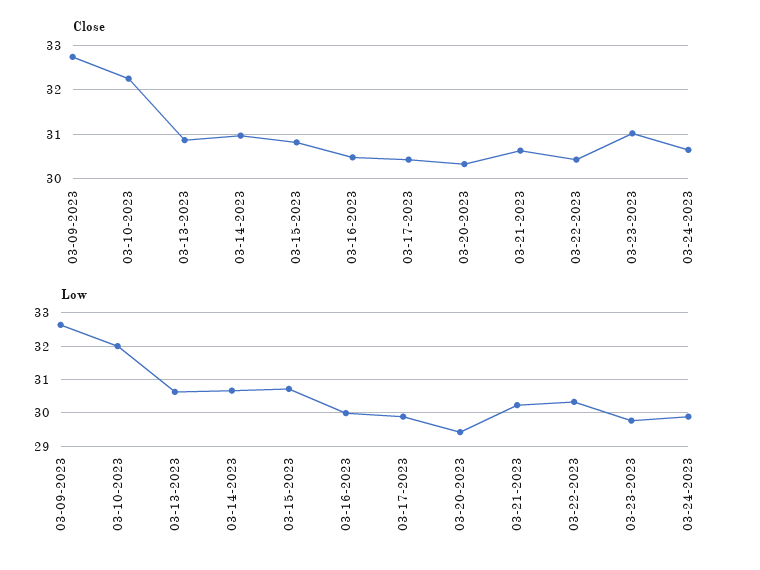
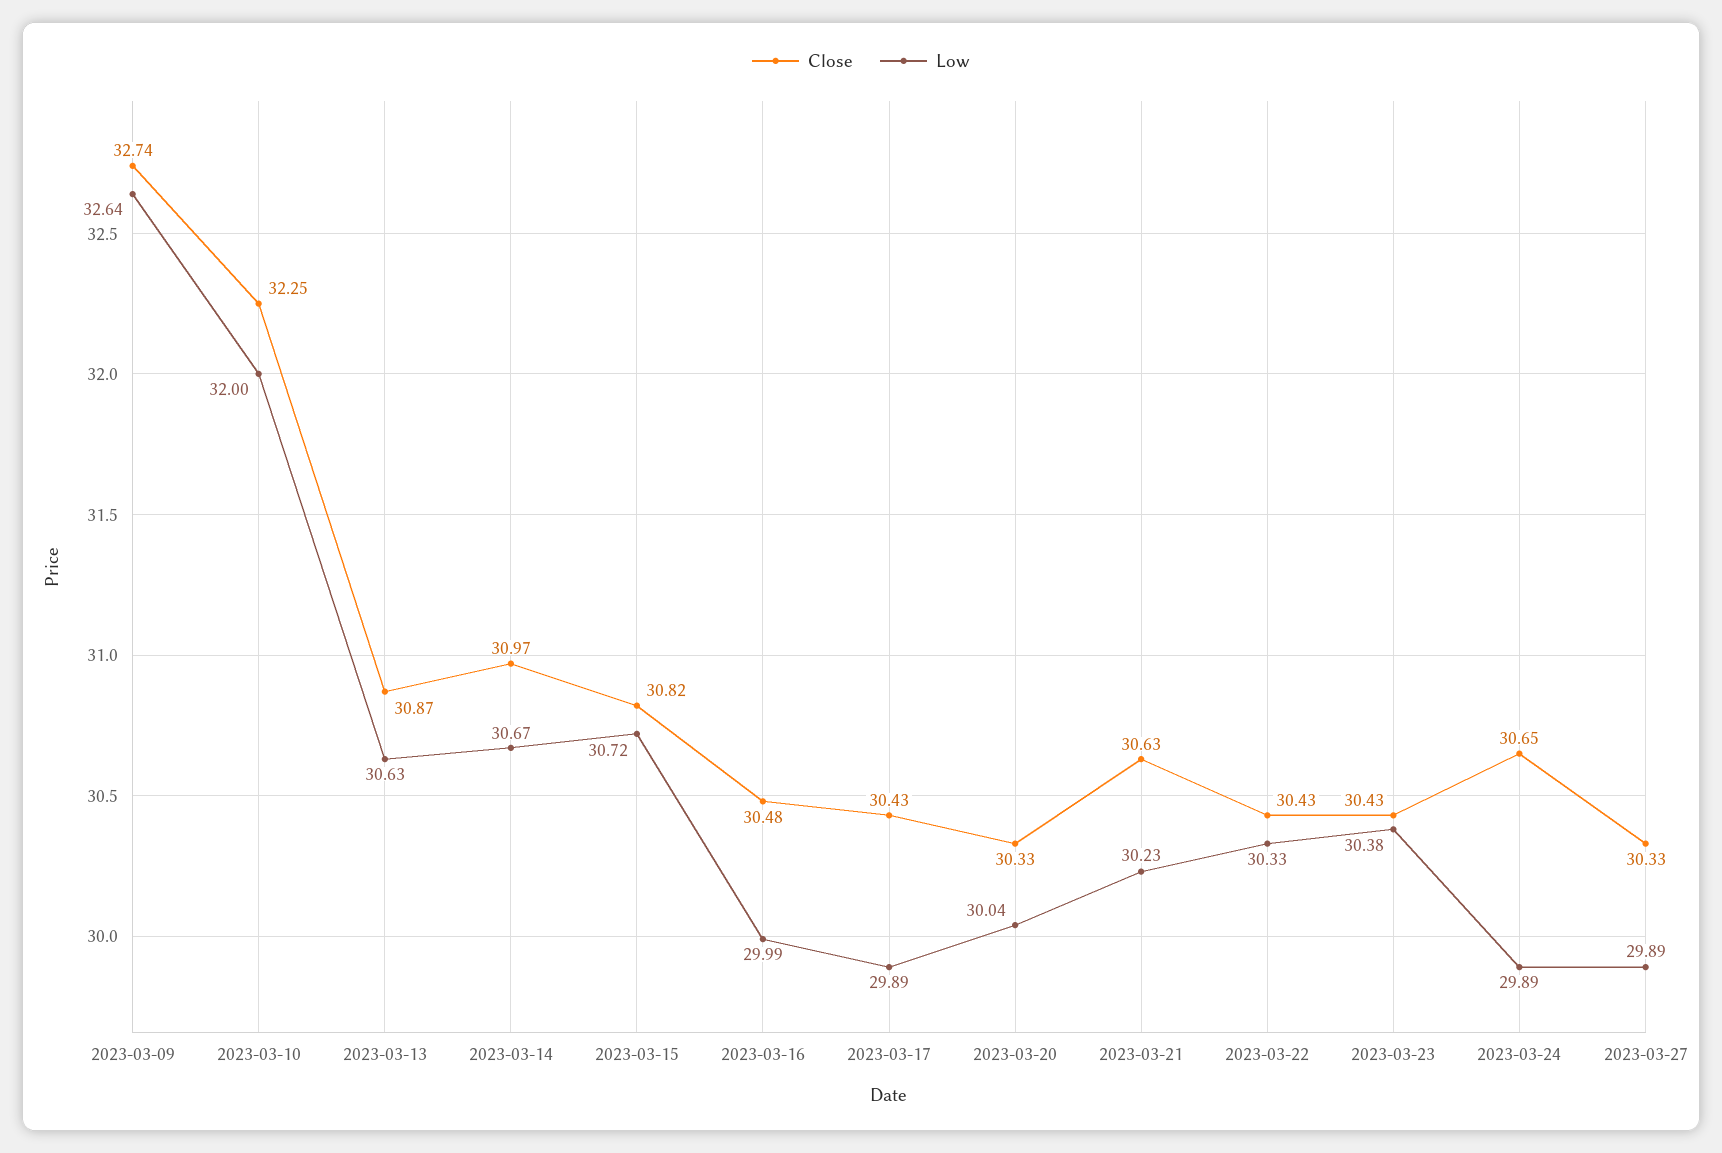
Close, 03-23-2023: 31 -> 30.43
Low, 03-20-2023: 29.4 -> 30.04
Low, 03-23-2023: 29.8 -> 30.38
Close, 2023-03-27: none -> 30.33
Low, 2023-03-27: none -> 29.89

